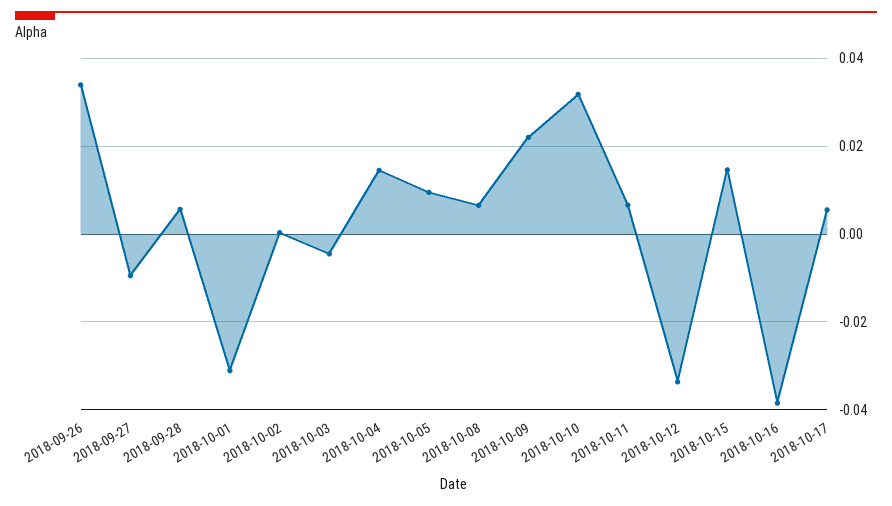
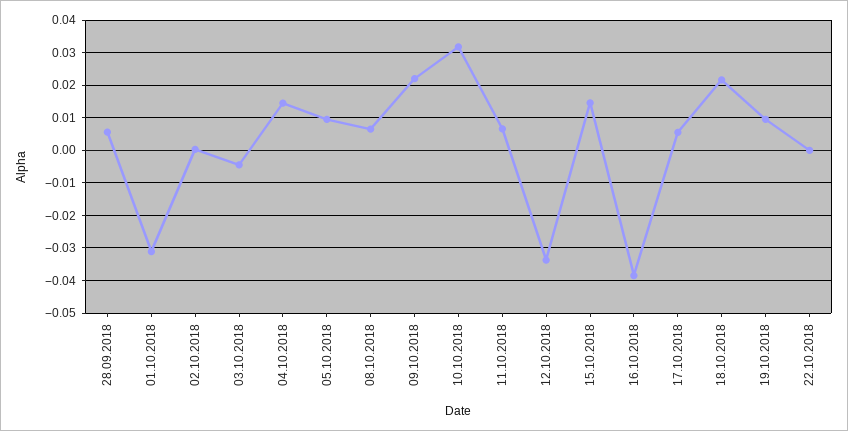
2018-09-26: 0.034 -> none
2018-09-27: -0.01 -> none
18.10.2018: none -> 0.022
19.10.2018: none -> 0.01
22.10.2018: none -> 0

